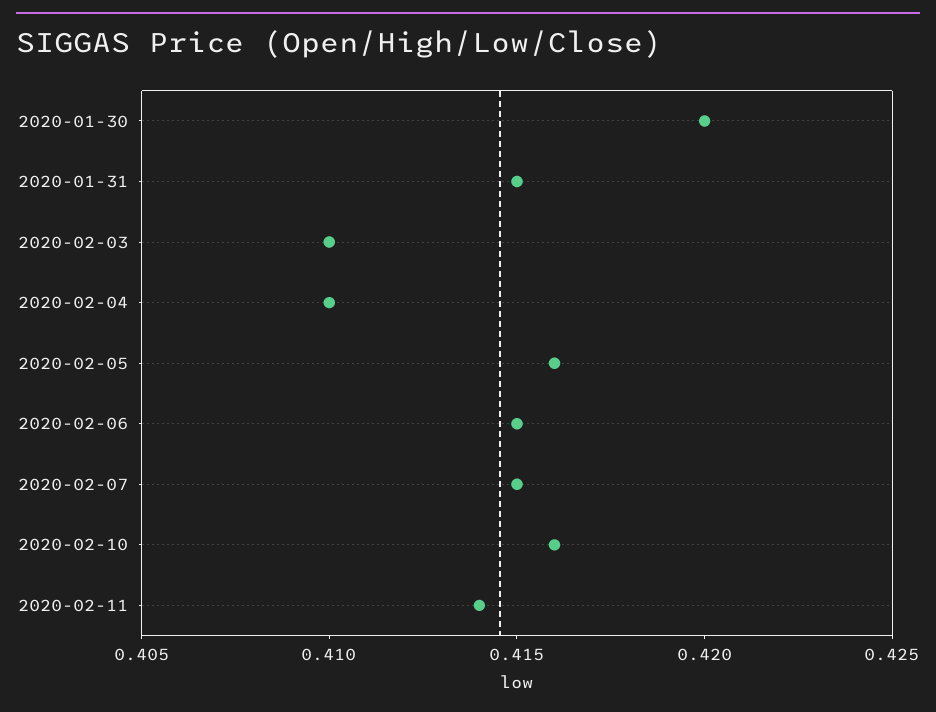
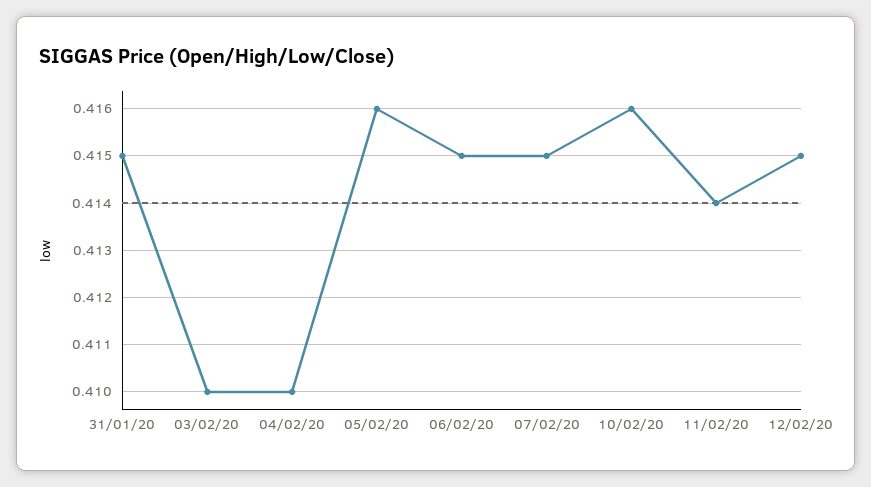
2020-01-30: 0.42 -> none
12/02/20: none -> 0.415

